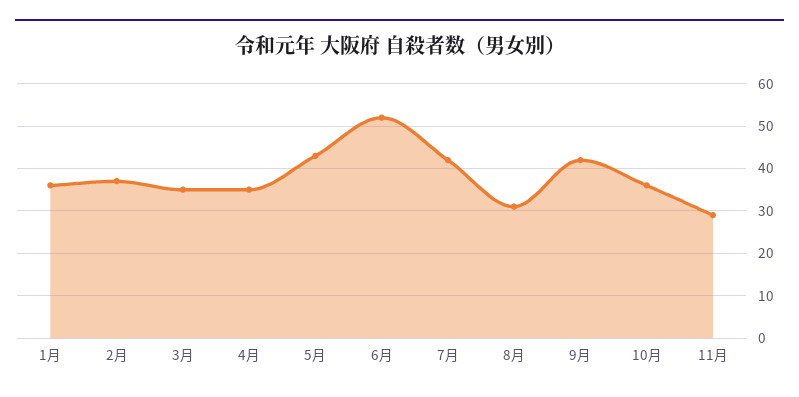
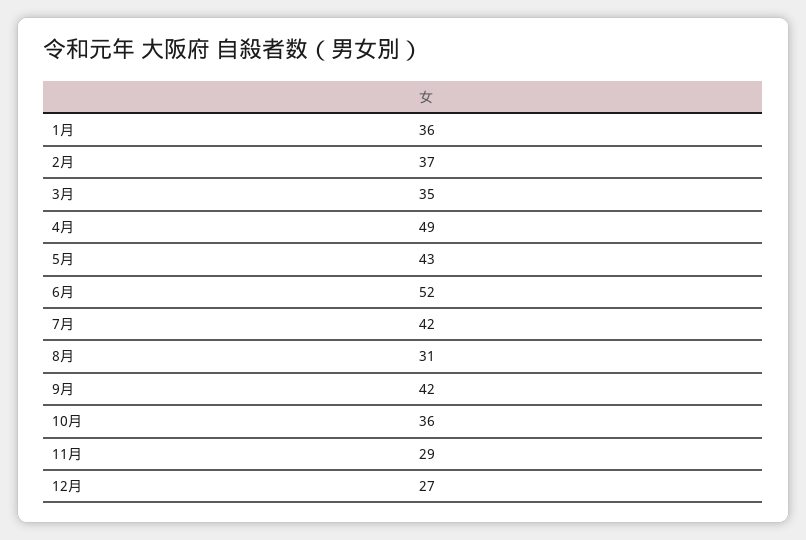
4月: 35 -> 49
12月: none -> 27

